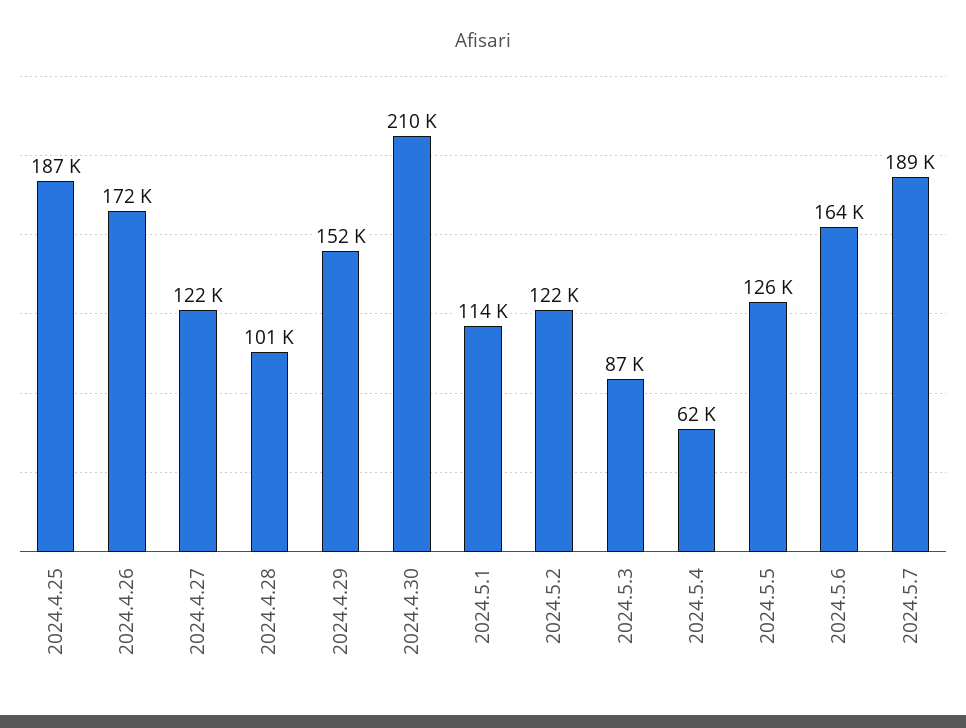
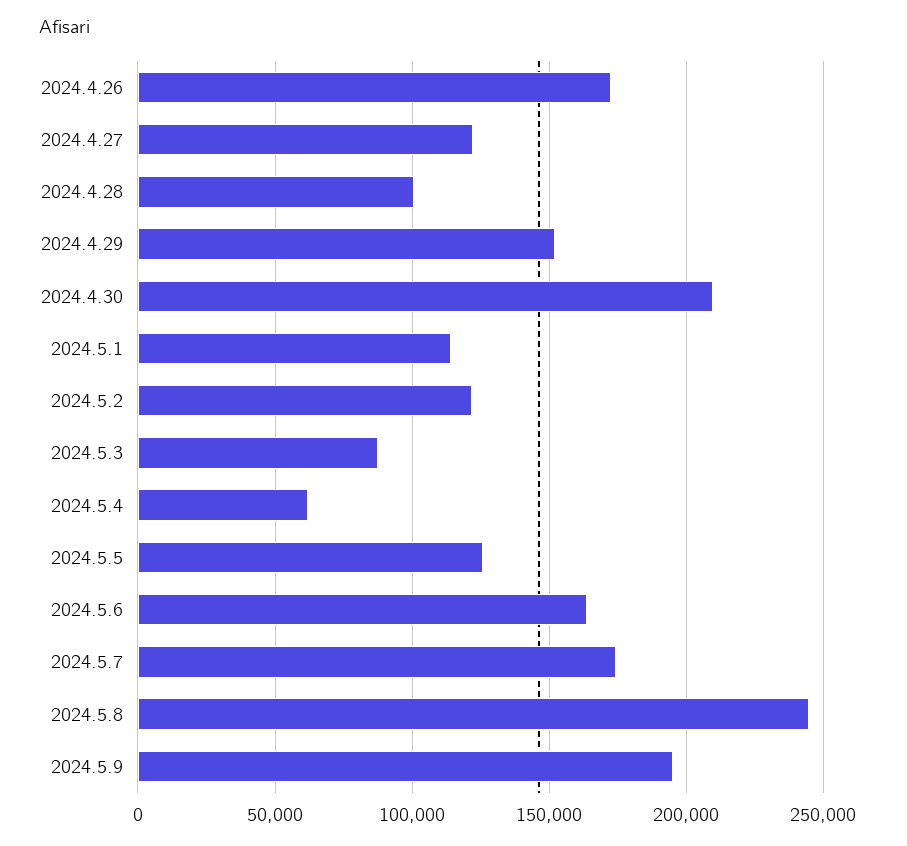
2024.4.25: 187000 -> none
2024.5.7: 189000 -> 175000
2024.5.8: none -> 245000
2024.5.9: none -> 195000

